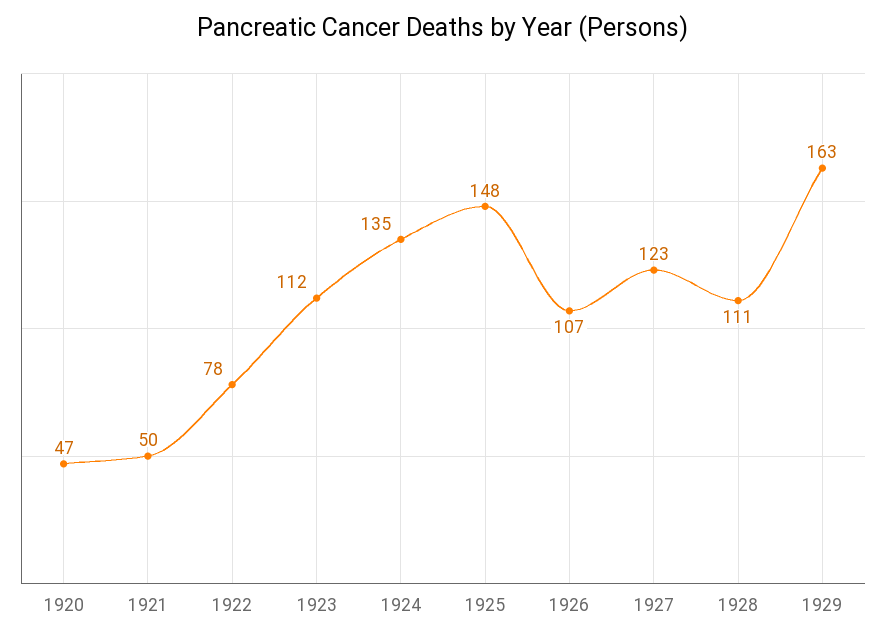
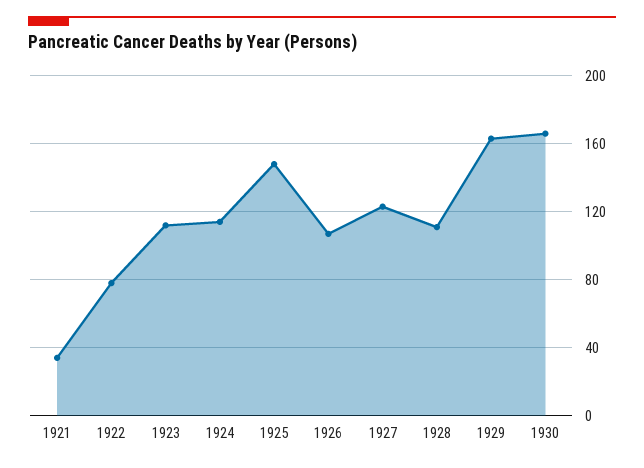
1920: 47 -> none
1921: 50 -> 35
1924: 135 -> 115
1930: none -> 165

